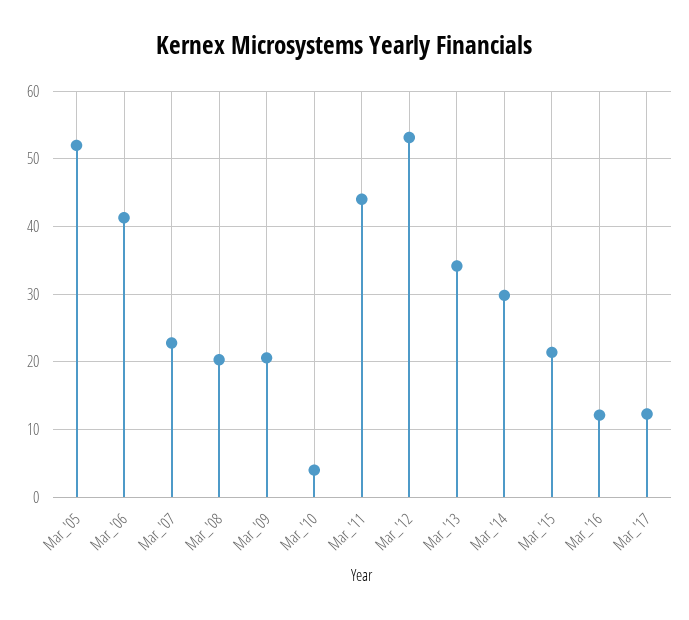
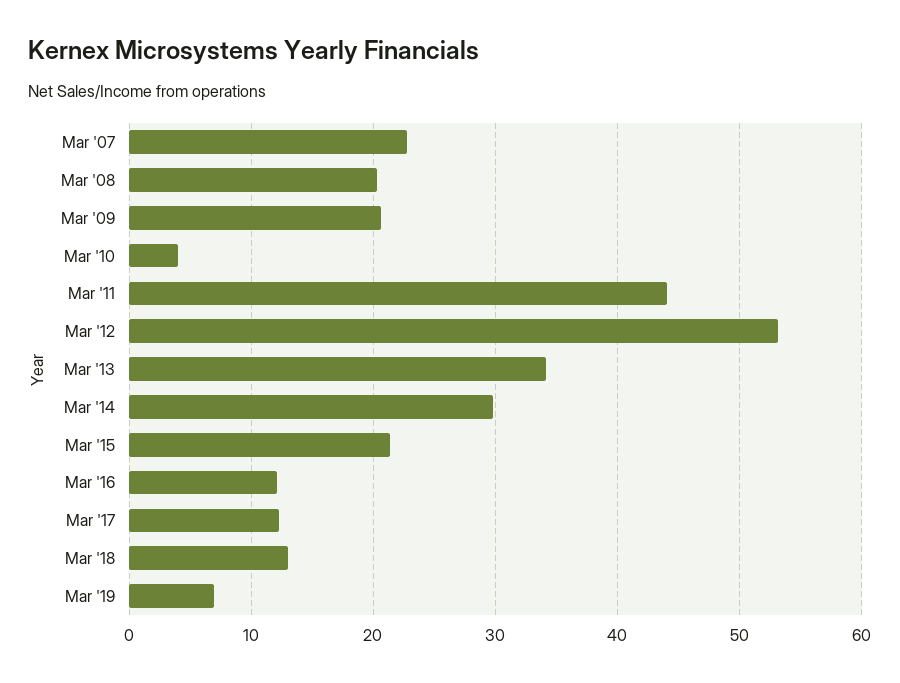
Mar_'05: 52 -> none
Mar_'06: 41 -> none
Mar '18: none -> 13
Mar '19: none -> 7

